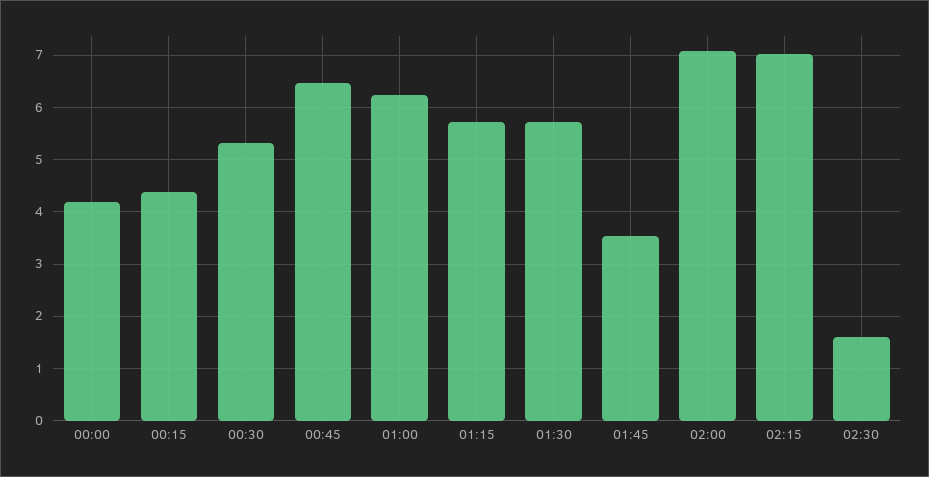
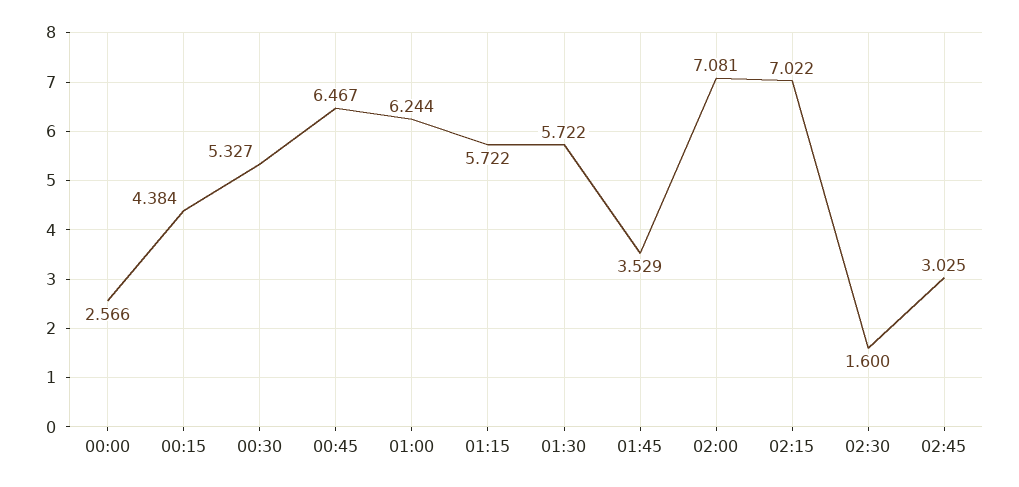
00:00: 4.2 -> 2.566
02:45: none -> 3.025

